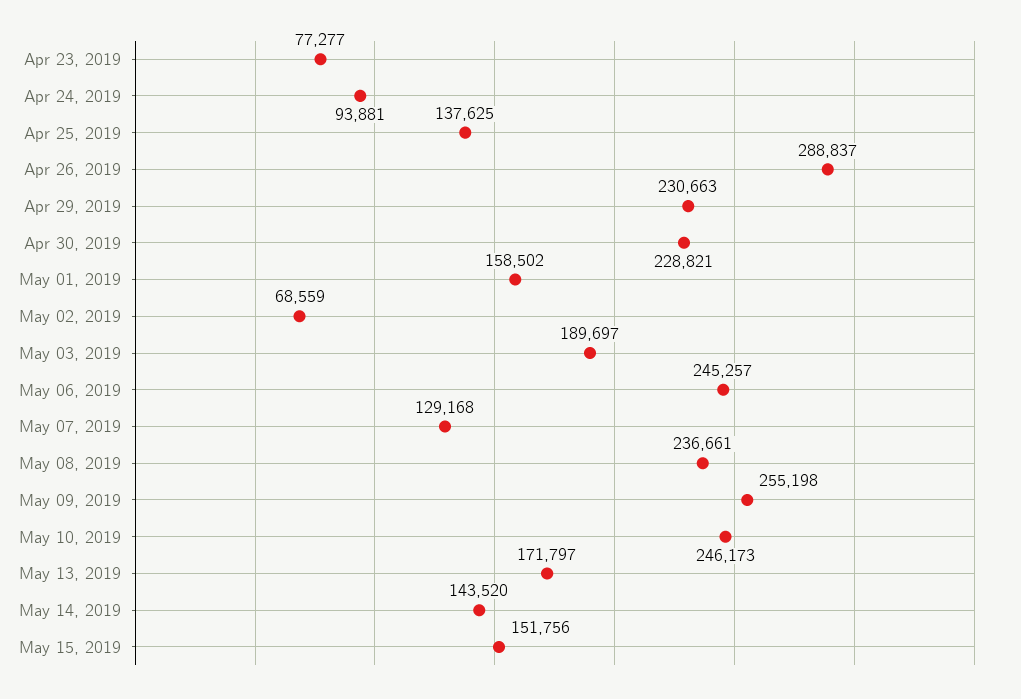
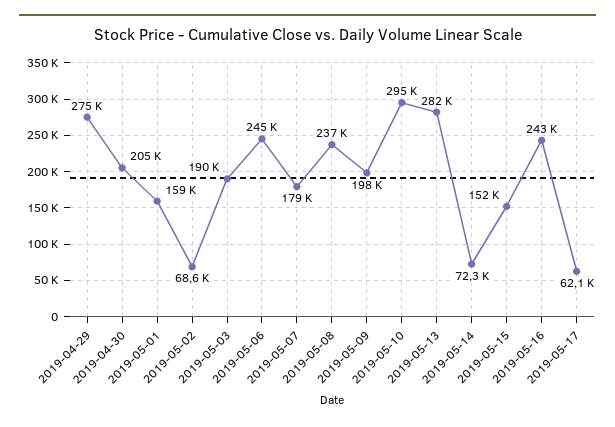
Apr 23, 2019: 77277 -> none
Apr 24, 2019: 93881 -> none
Apr 25, 2019: 137625 -> none
Apr 26, 2019: 288837 -> none
Apr 29, 2019: 230663 -> 275000
Apr 30, 2019: 228821 -> 205000
May 07, 2019: 129168 -> 179000
May 09, 2019: 255198 -> 198000
May 10, 2019: 246173 -> 295000
May 13, 2019: 171797 -> 282000
May 14, 2019: 143520 -> 72300
2019-05-16: none -> 243000
2019-05-17: none -> 62100

